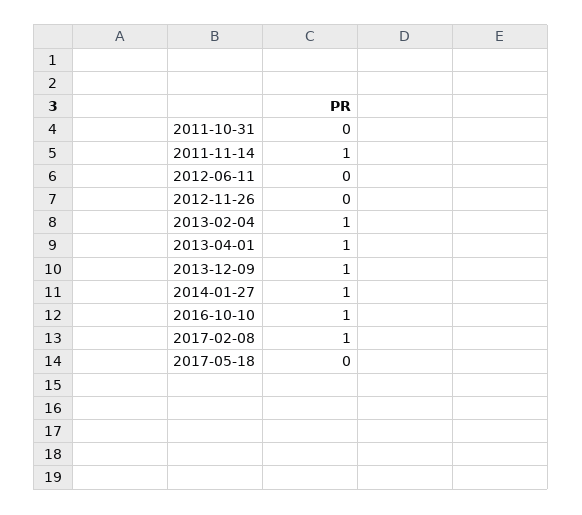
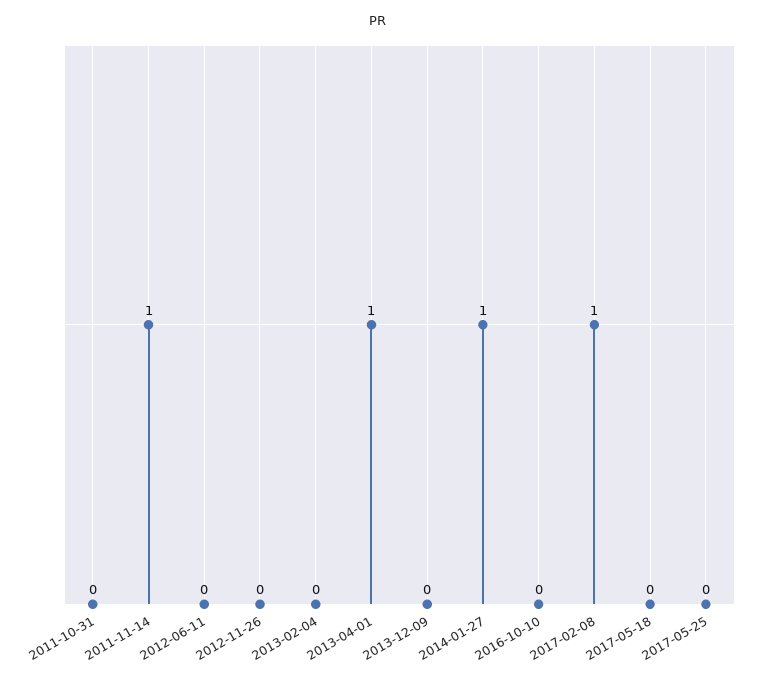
2013-02-04: 1 -> 0
2013-12-09: 1 -> 0
2016-10-10: 1 -> 0
2017-05-25: none -> 0

